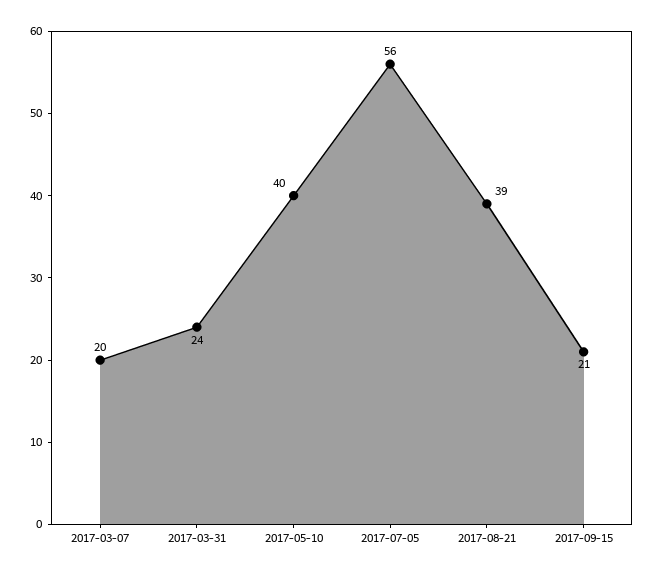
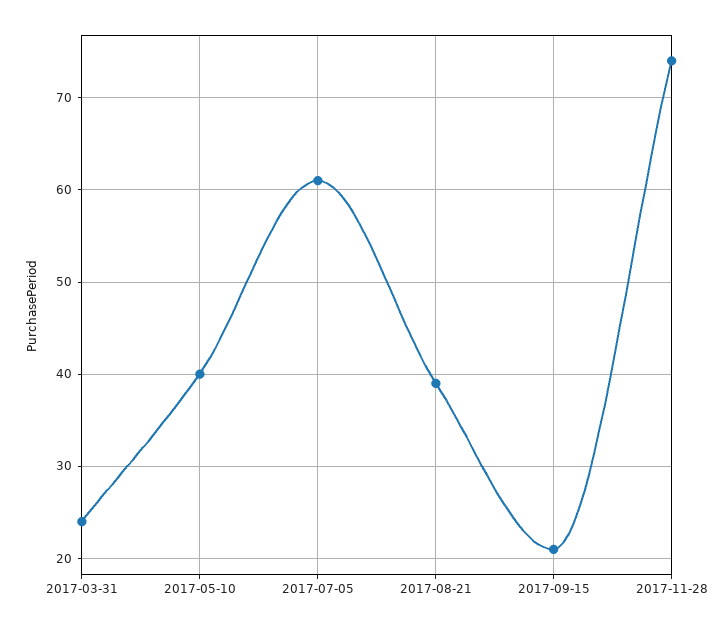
2017-03-07: 20 -> none
2017-07-05: 56 -> 61
2017-11-28: none -> 74

